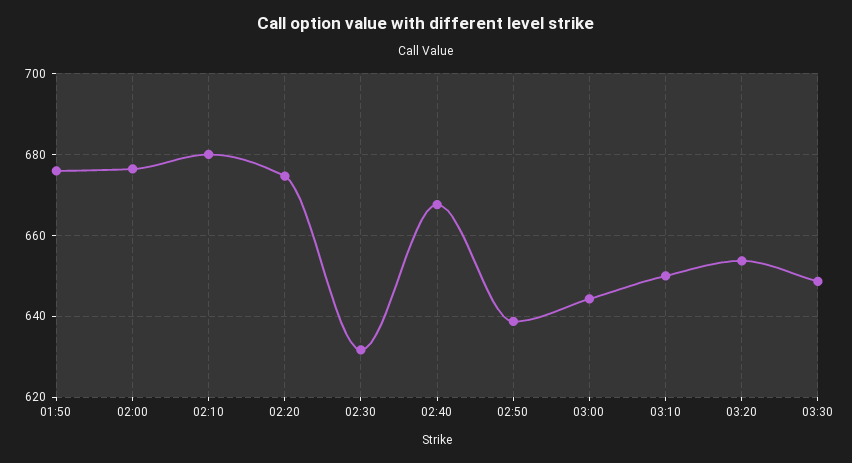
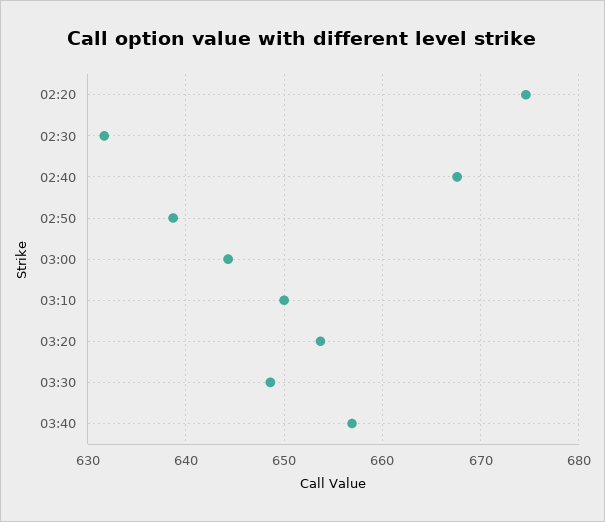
01:50: 676 -> none
02:00: 676 -> none
02:10: 680 -> none
03:40: none -> 657

